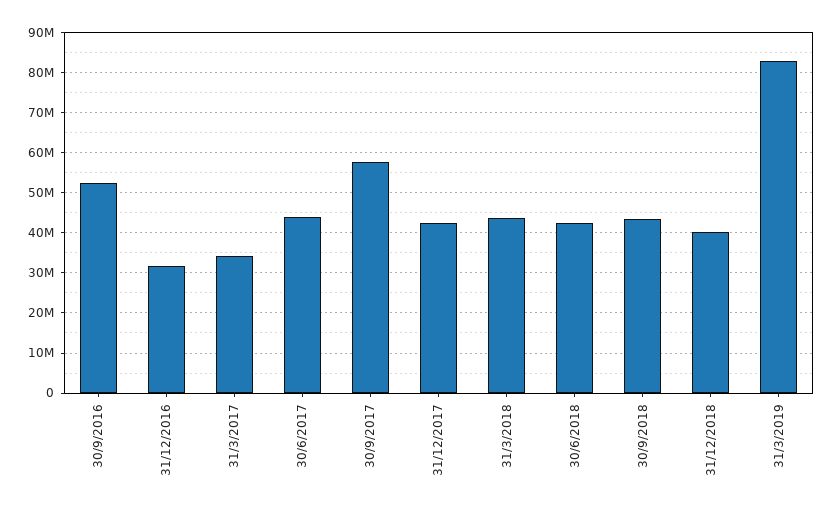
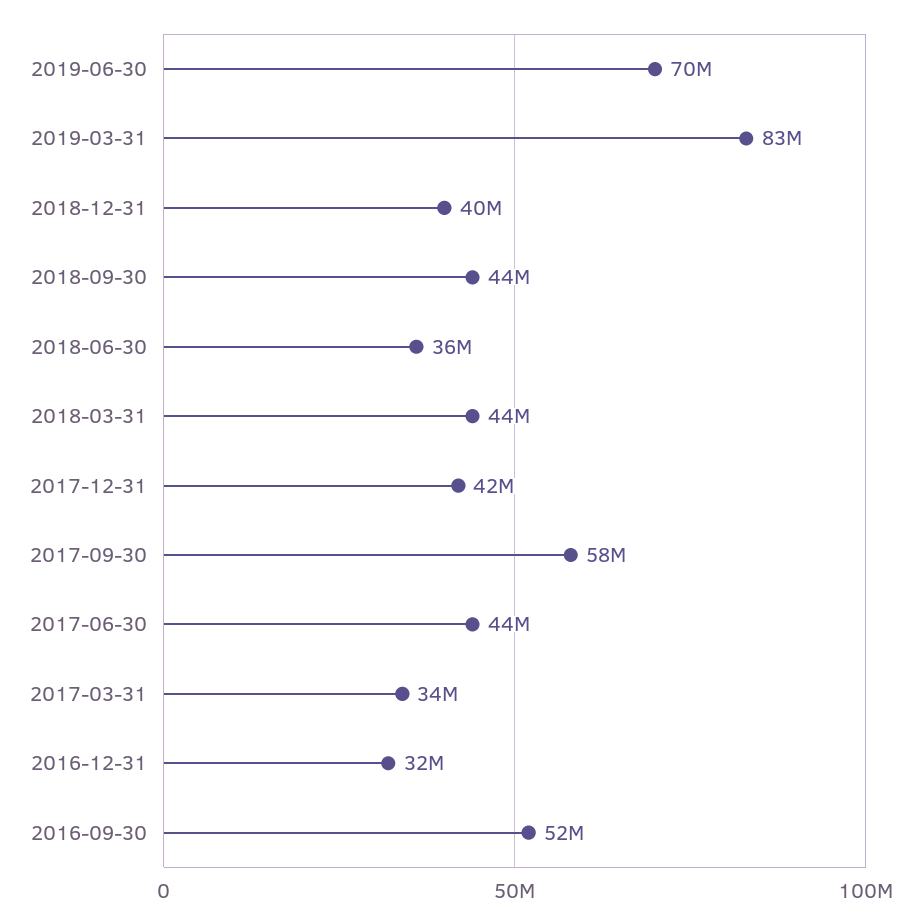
30/6/2018: 42000000 -> 36000000
2019-06-30: none -> 70000000

